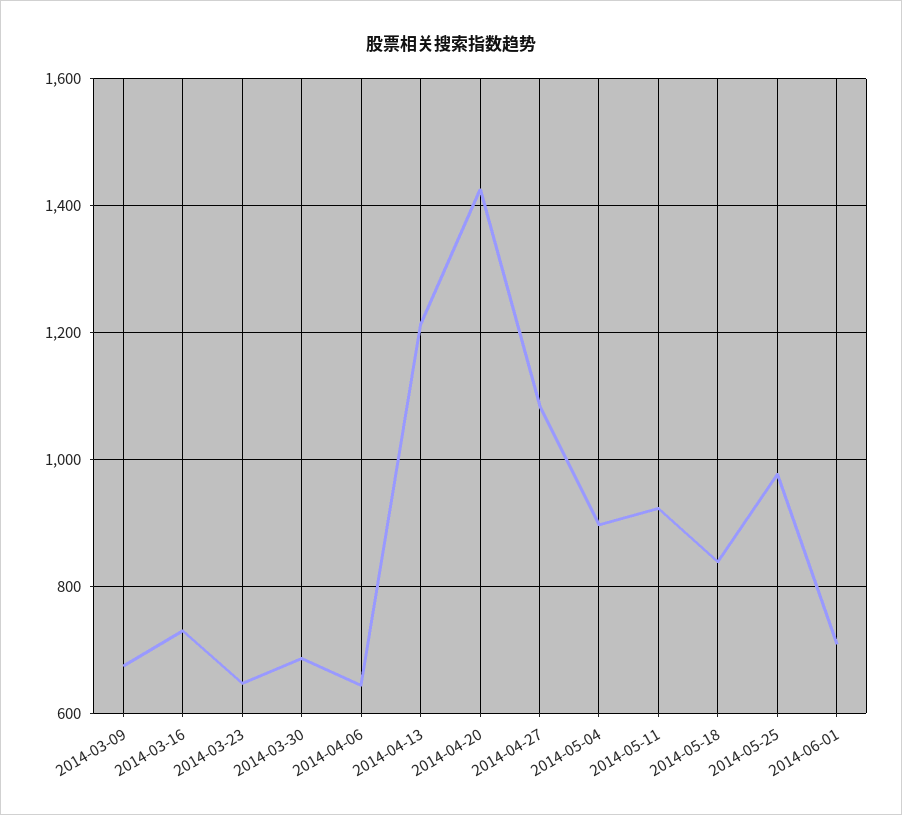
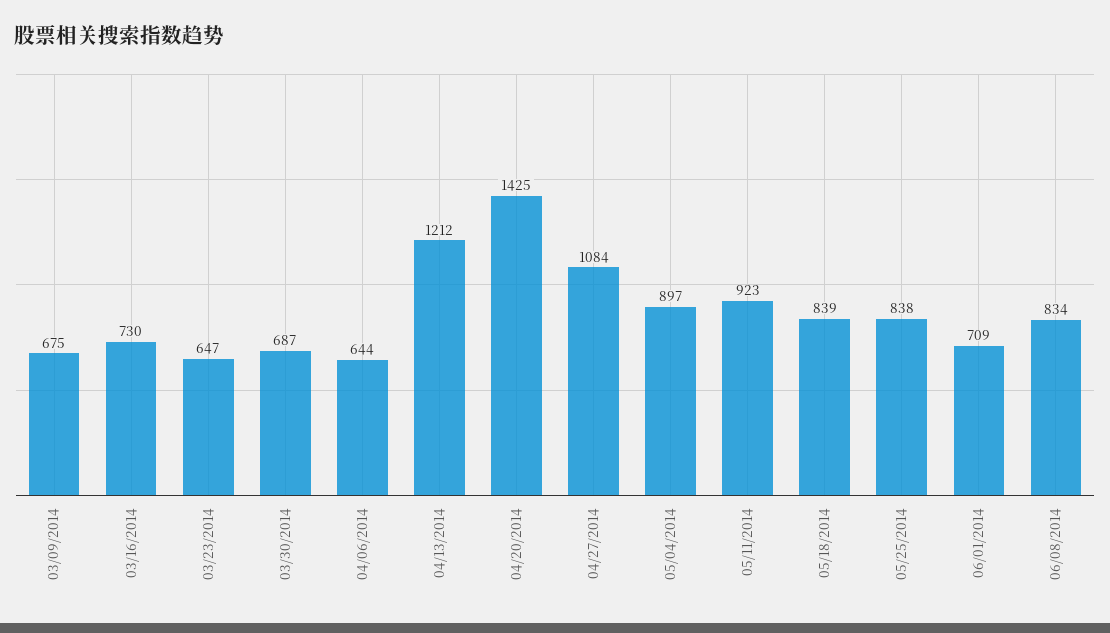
2014-05-25: 980 -> 838
06/08/2014: none -> 834

